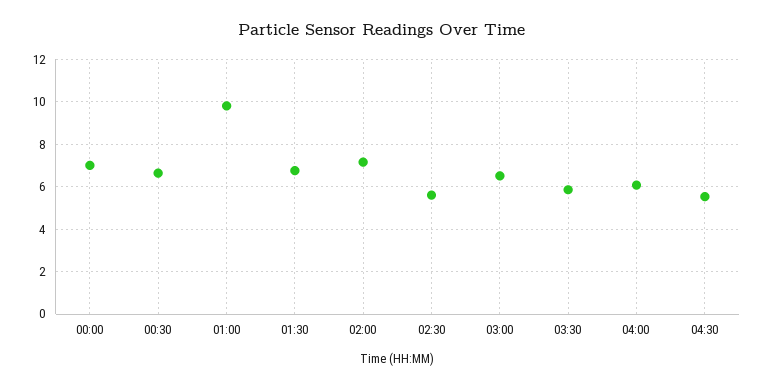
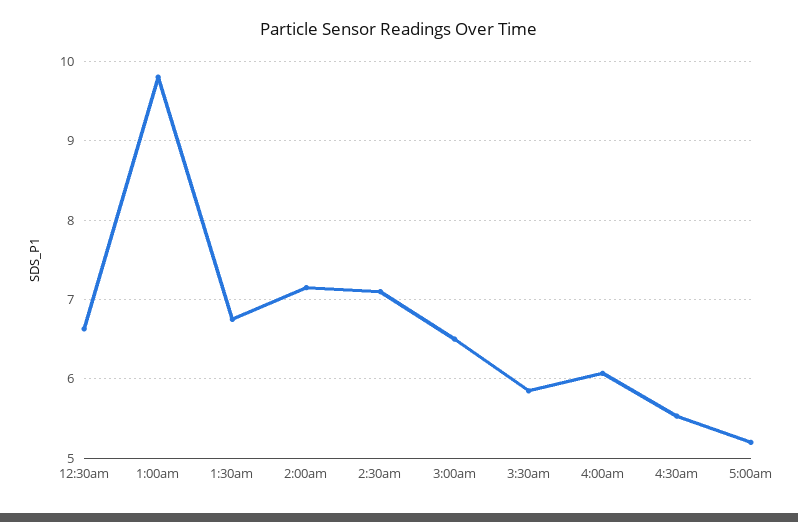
00:00: 7 -> none
02:30: 5.5 -> 7.1
5:00am: none -> 5.2

